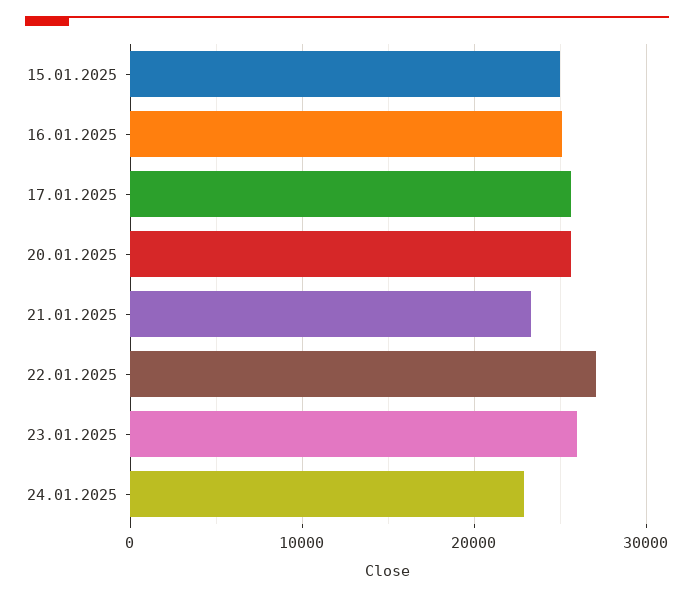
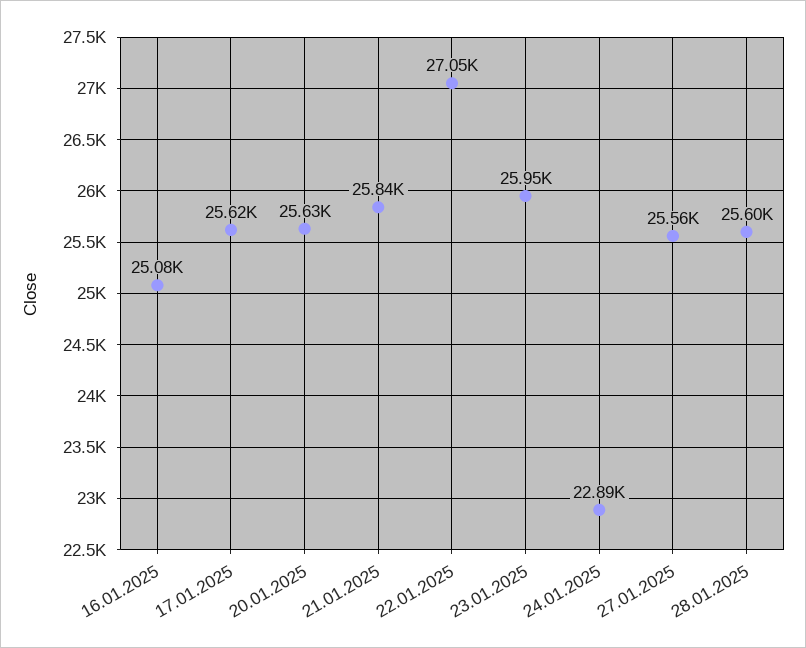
15.01.2025: 25000 -> none
21.01.2025: 23000 -> 25840
27.01.2025: none -> 25560
28.01.2025: none -> 25600

